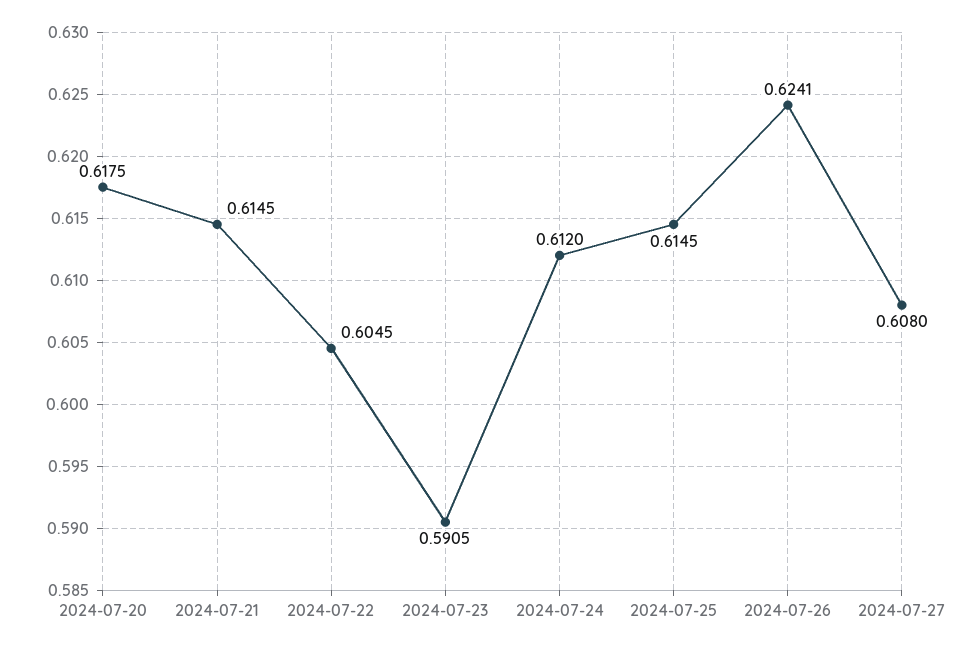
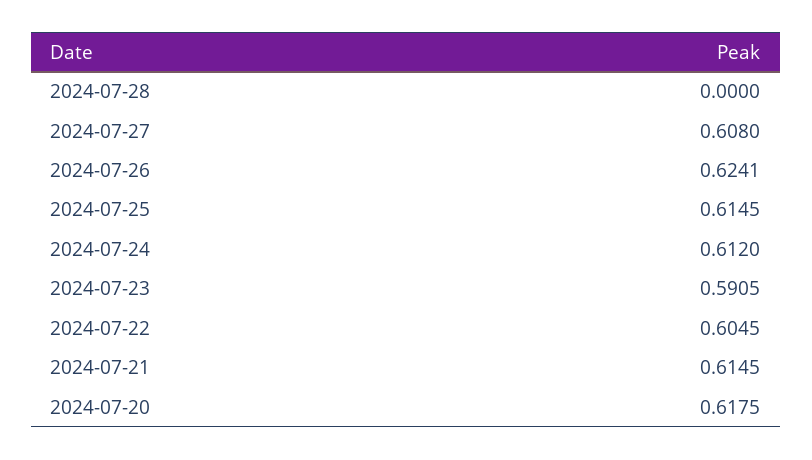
2024-07-28: none -> 0

